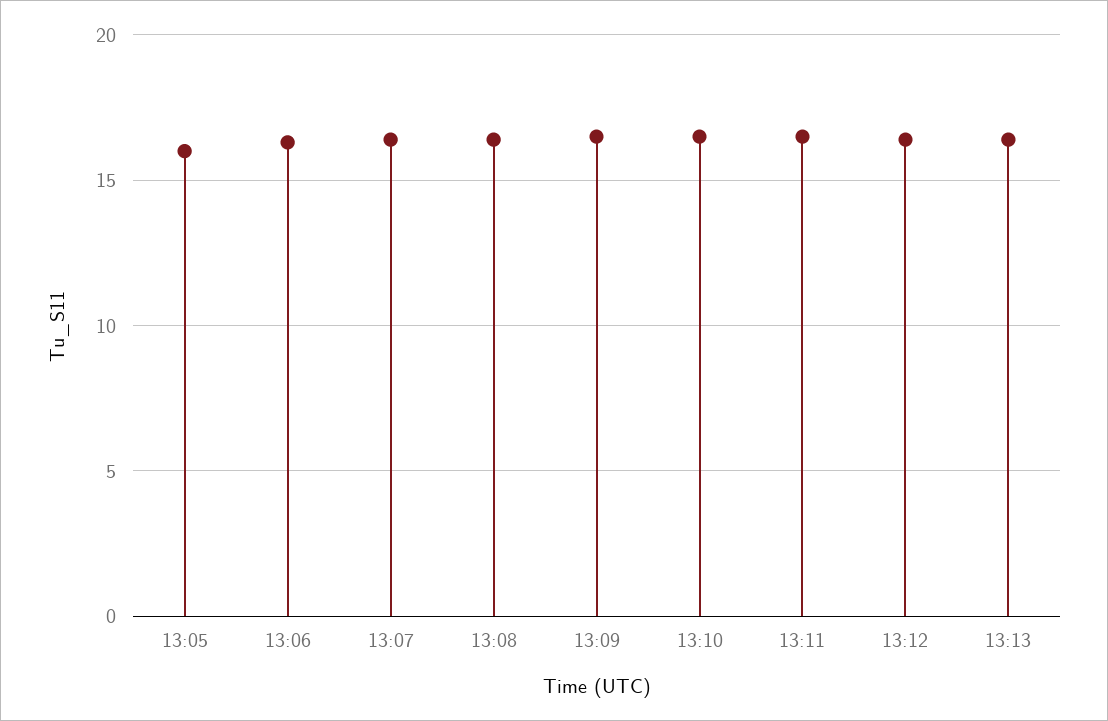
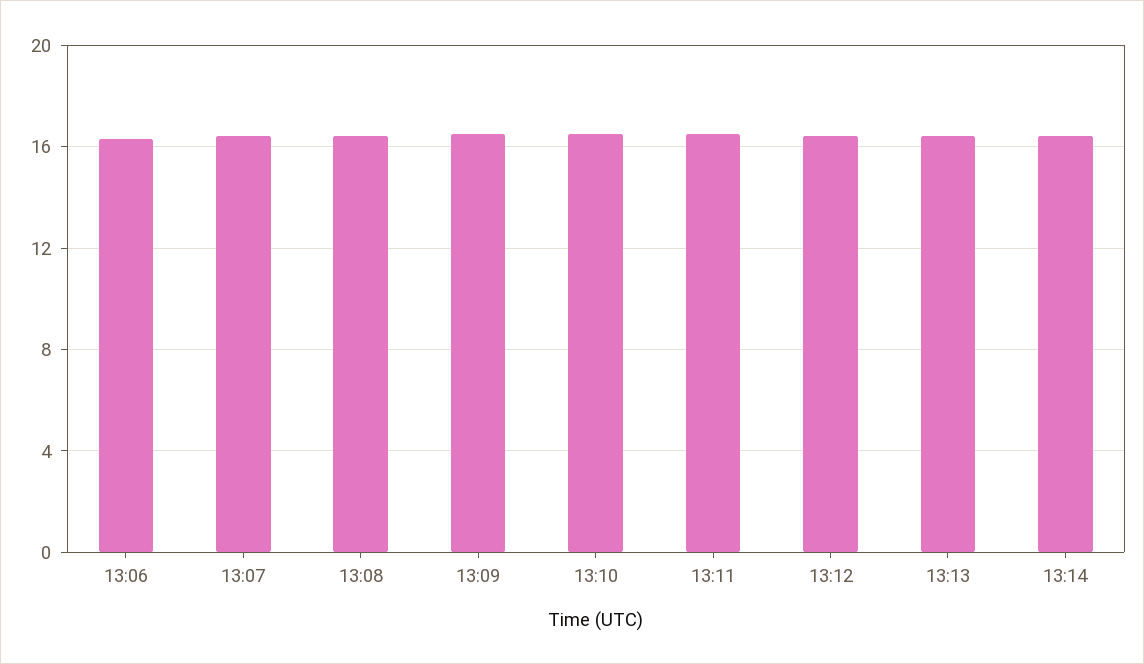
13:05: 16 -> none
13:14: none -> 16.5

